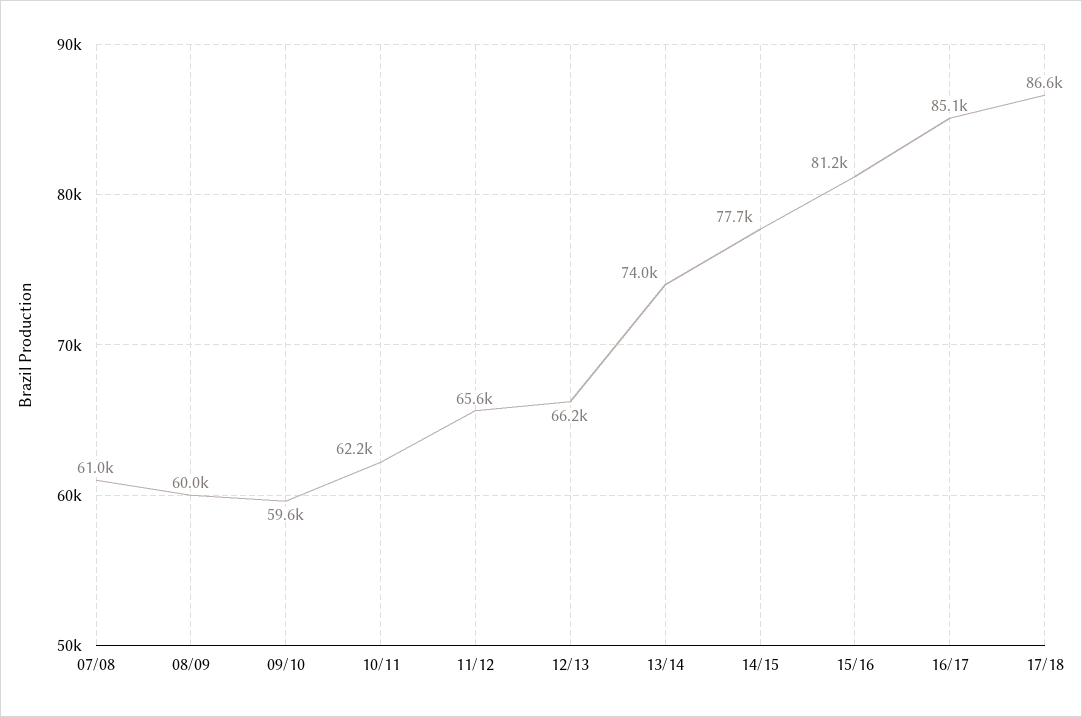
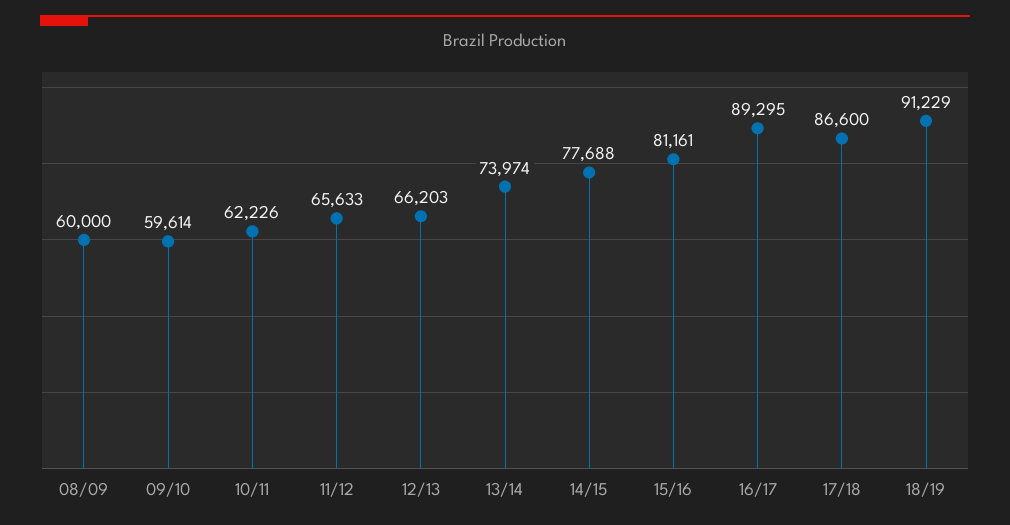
07/08: 61000 -> none
16/17: 85100 -> 89295
18/19: none -> 91229

